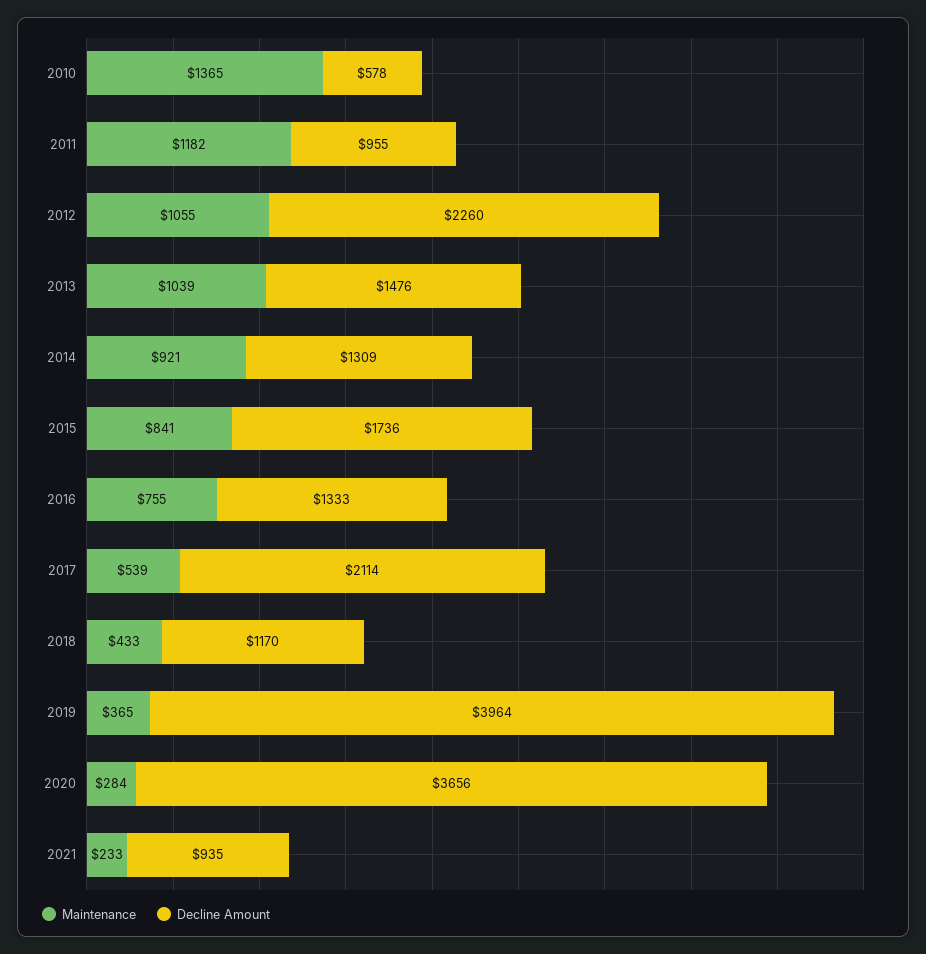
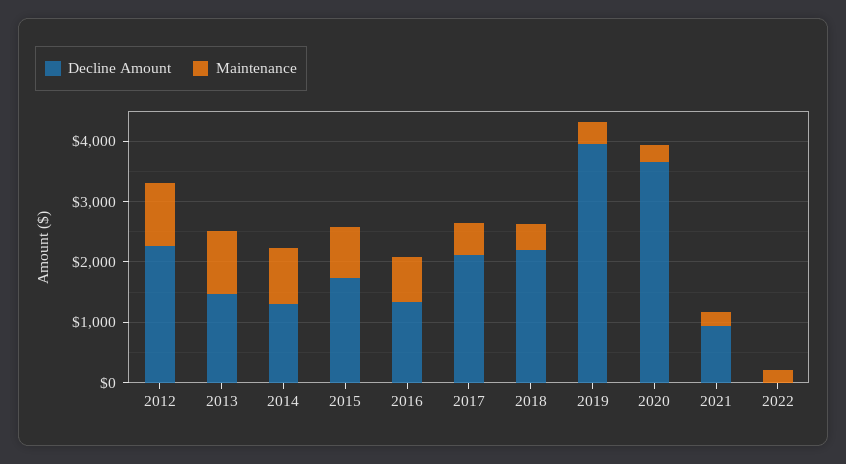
Maintenance, 2010: 1365 -> none
Decline Amount, 2010: 578 -> none
Maintenance, 2011: 1182 -> none
Decline Amount, 2011: 955 -> none
Decline Amount, 2018: 1170 -> 2200
Decline Amount, 2022: none -> 0
Maintenance, 2022: none -> 200

